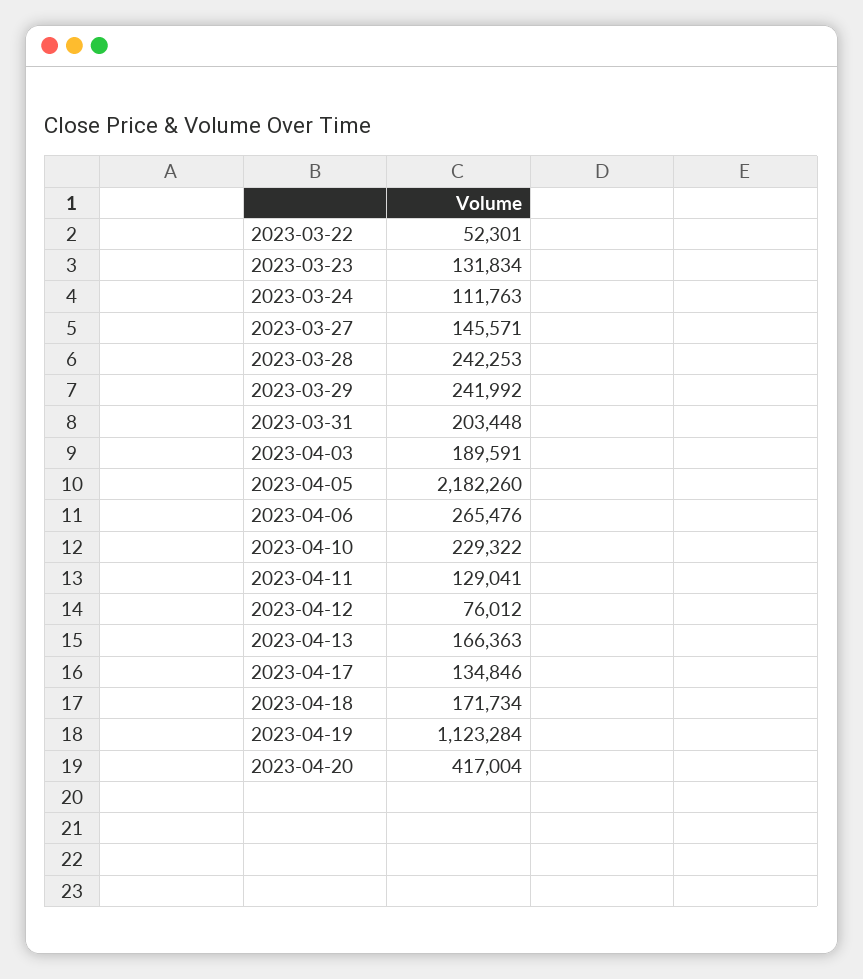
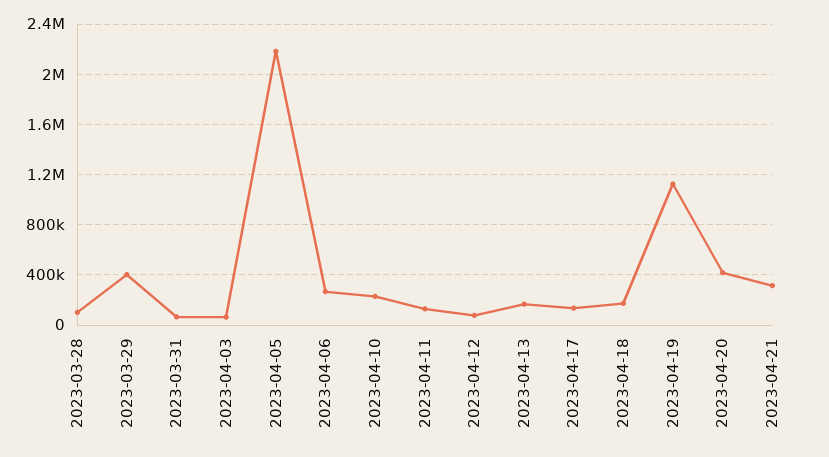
2023-03-22: 52301 -> none
2023-03-23: 131834 -> none
2023-03-24: 111763 -> none
2023-03-27: 145571 -> none
2023-03-28: 242253 -> 100000
2023-03-29: 241992 -> 400000
2023-03-31: 203448 -> 50000
2023-04-03: 189591 -> 50000
2023-04-21: none -> 300000

